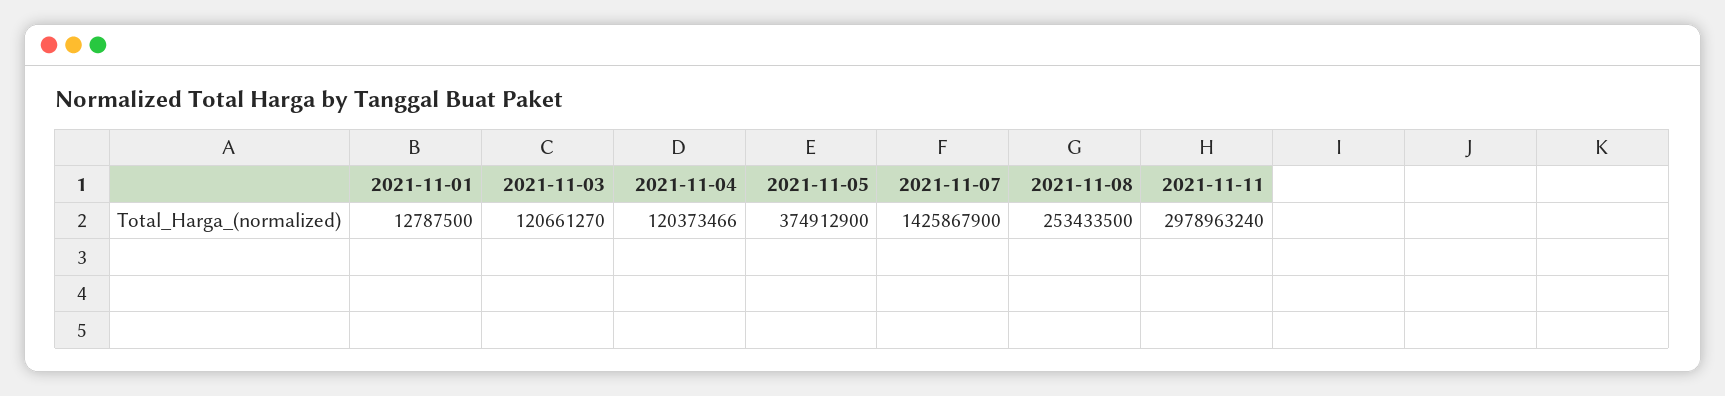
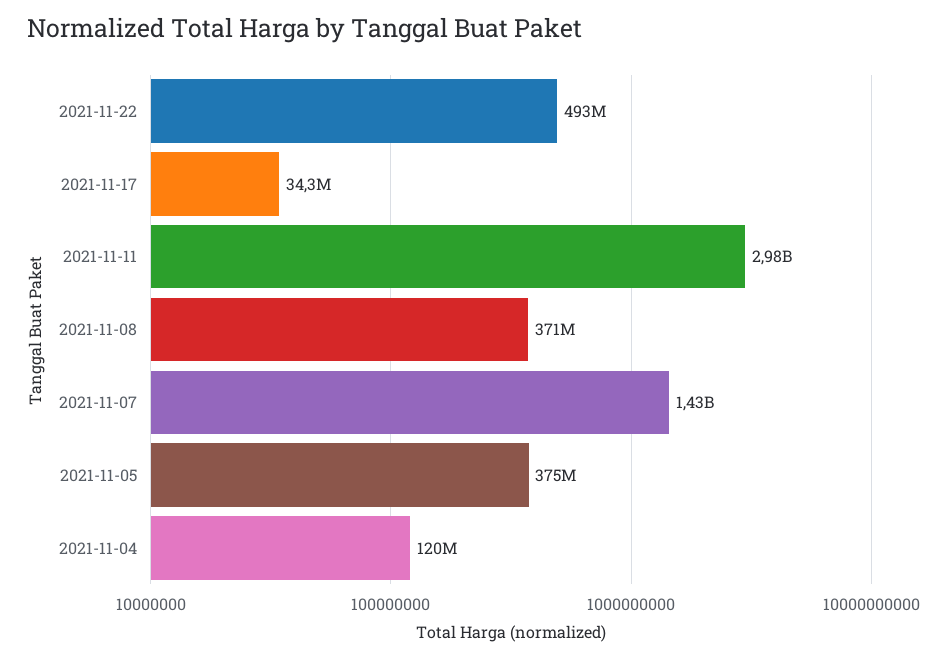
2021-11-01: 12787500 -> none
2021-11-03: 120661270 -> none
2021-11-08: 253433500 -> 371000000
2021-11-22: none -> 493000000
2021-11-17: none -> 34300000

